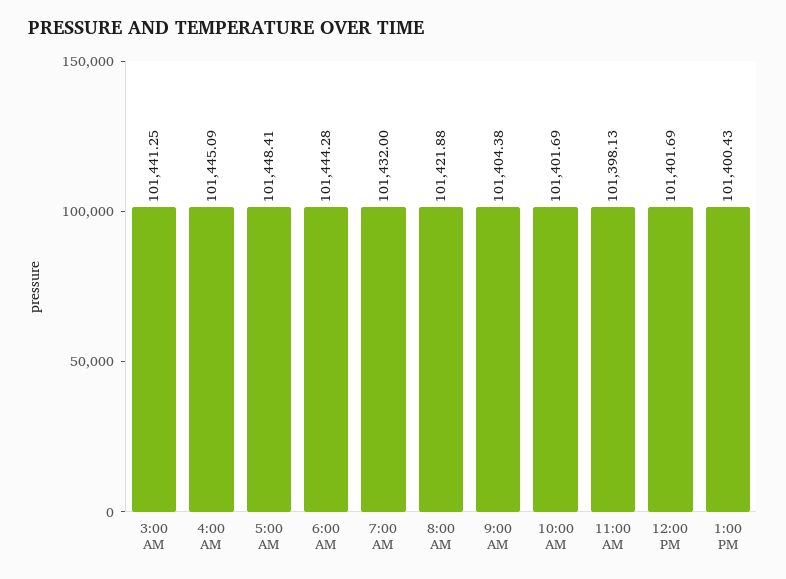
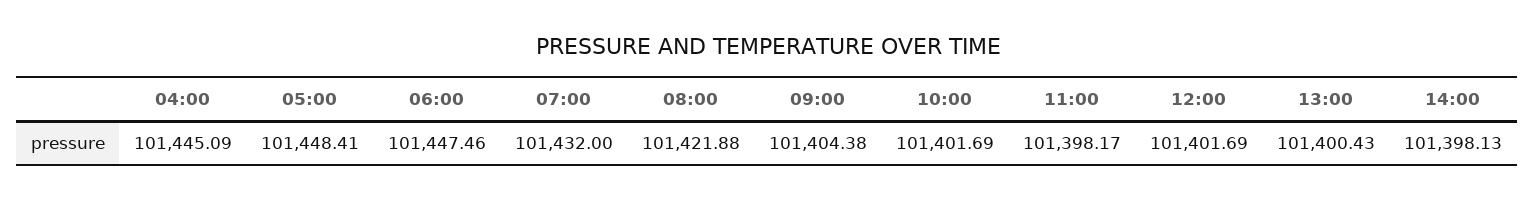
3:00 AM: 101441.25 -> none
6:00 AM: 101444.28 -> 101447.46
11:00 AM: 101398.13 -> 101398.17
14:00: none -> 101398.13

